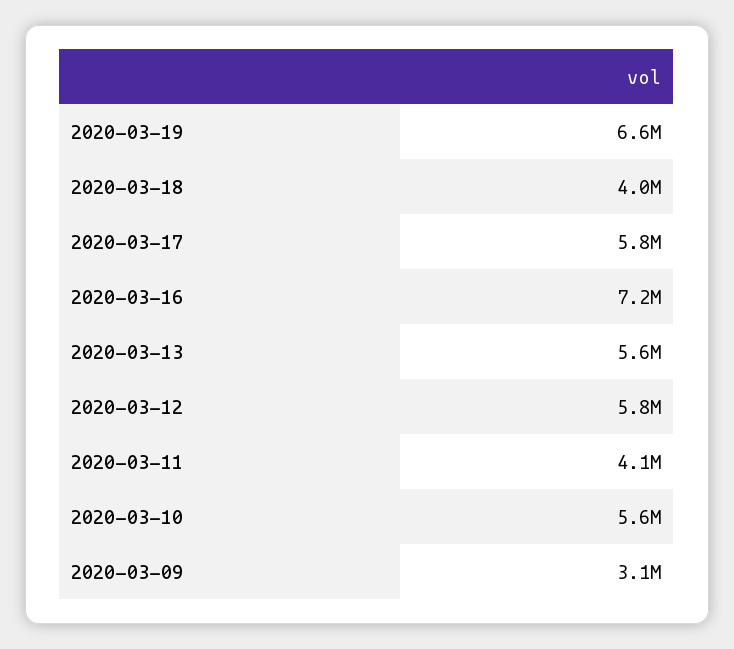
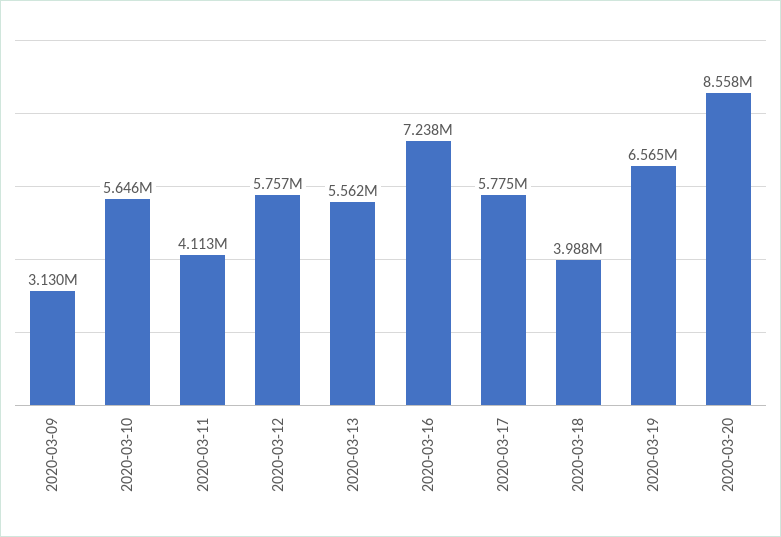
2020-03-20: none -> 8558000

